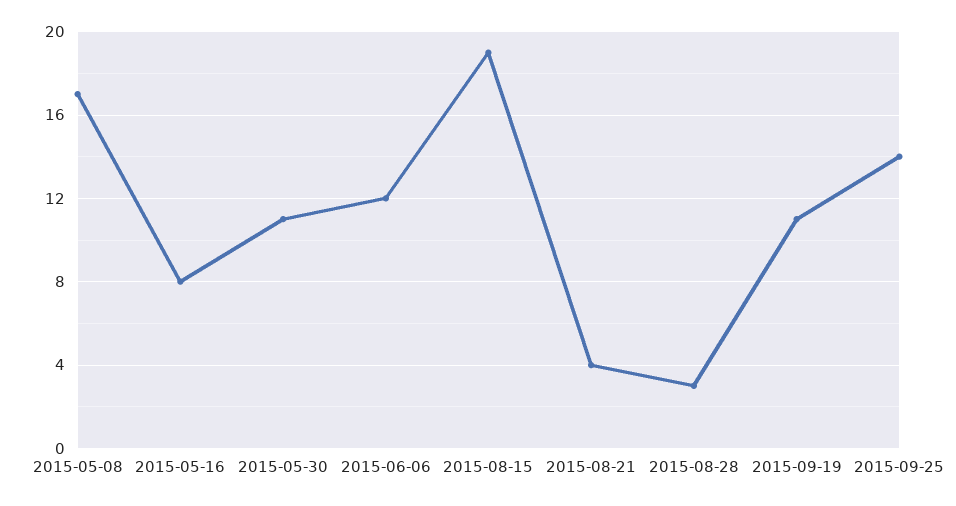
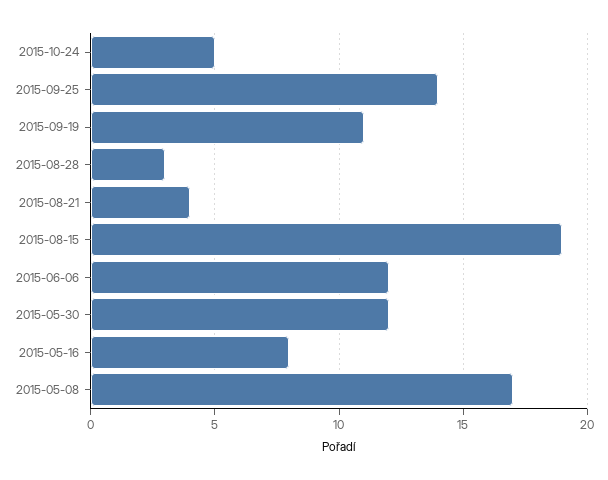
2015-05-30: 11 -> 12
2015-10-24: none -> 5

